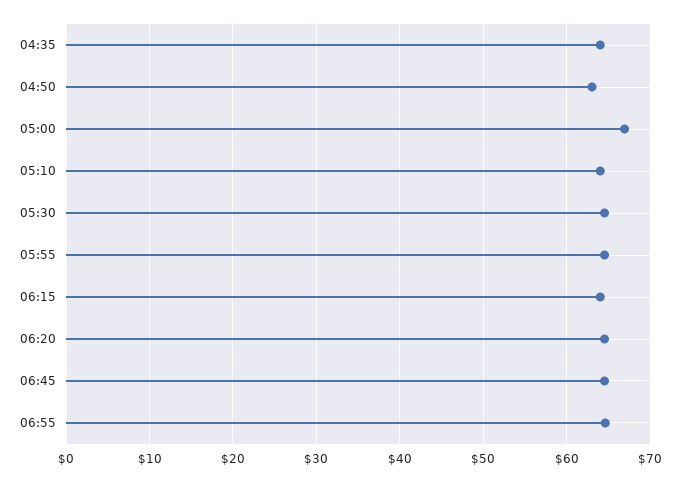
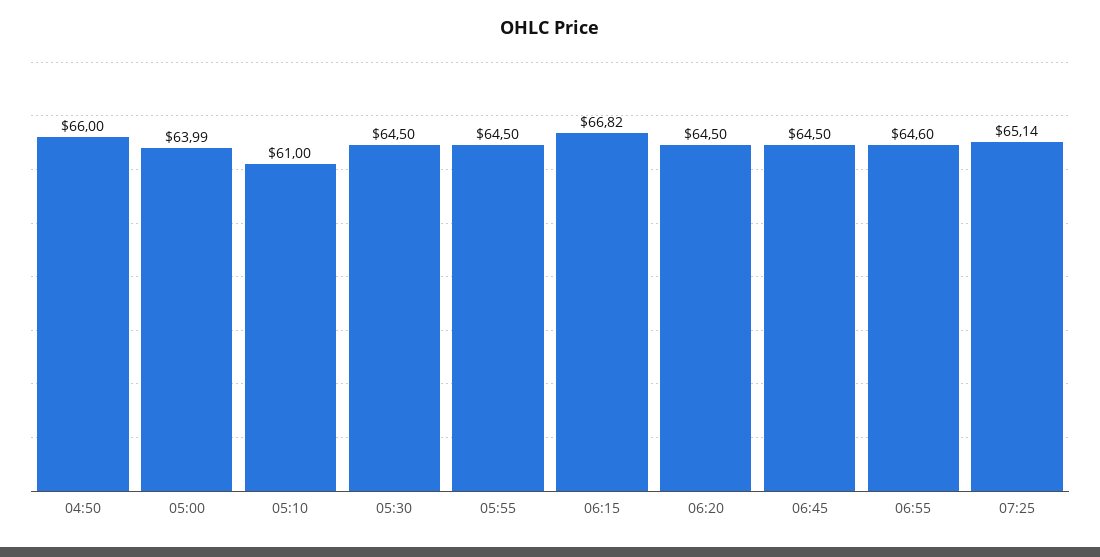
04:35: 64 -> none
04:50: 63 -> 66
05:00: 67 -> 63.99
05:10: 64 -> 61
06:15: 64 -> 66.82
07:25: none -> 65.14

